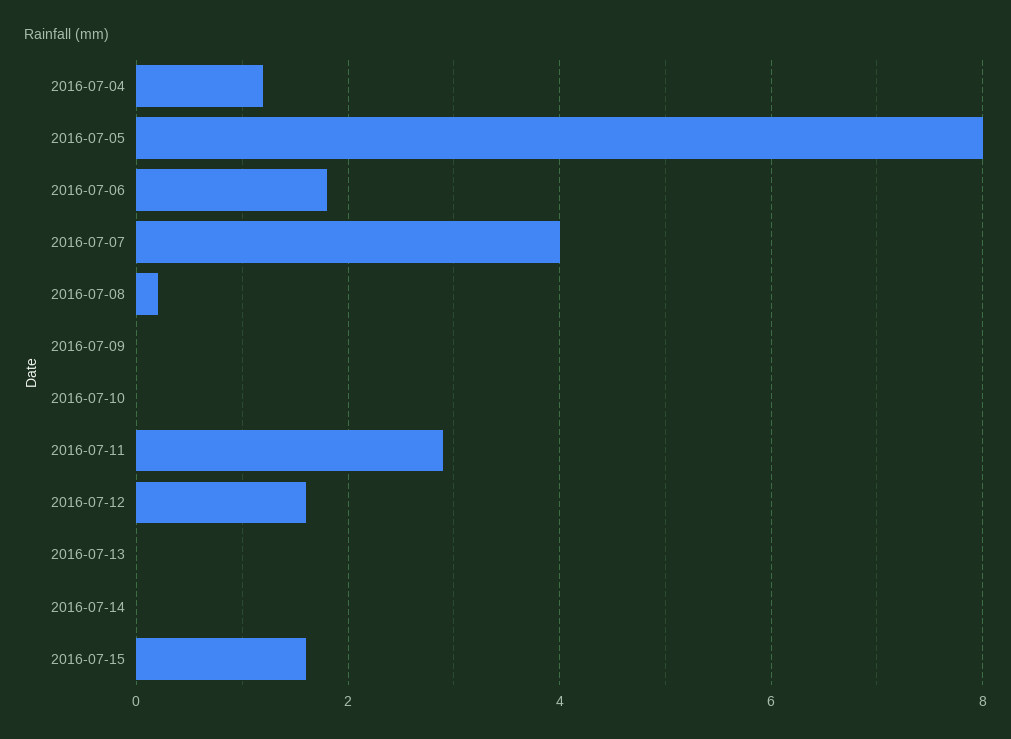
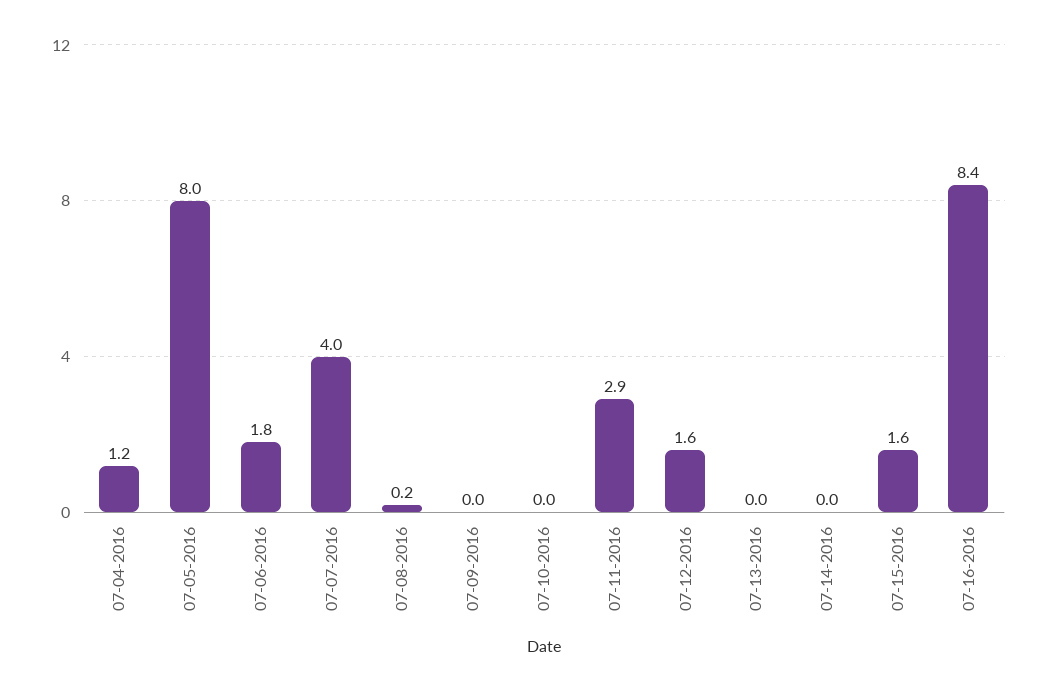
07-16-2016: none -> 8.4

